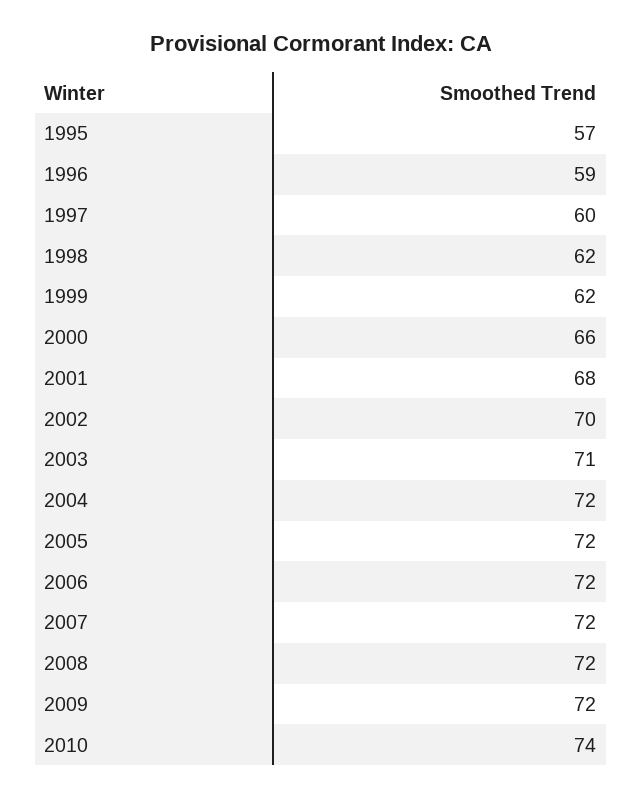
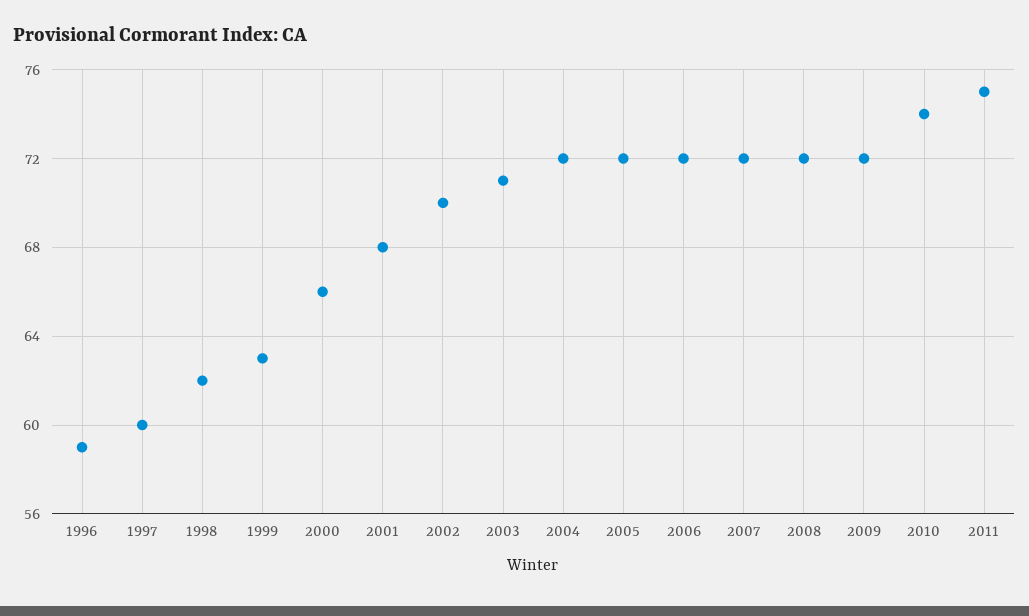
1995: 57 -> none
1999: 62 -> 63
2011: none -> 75

